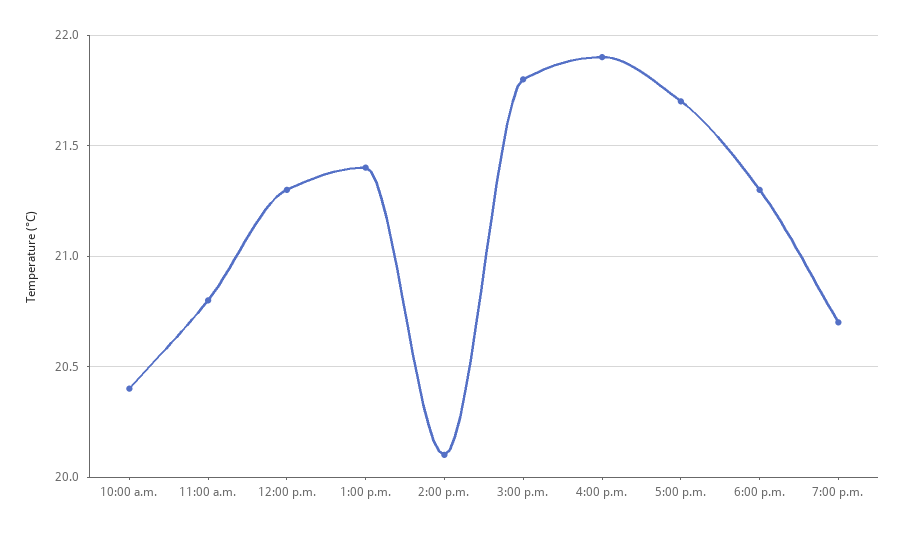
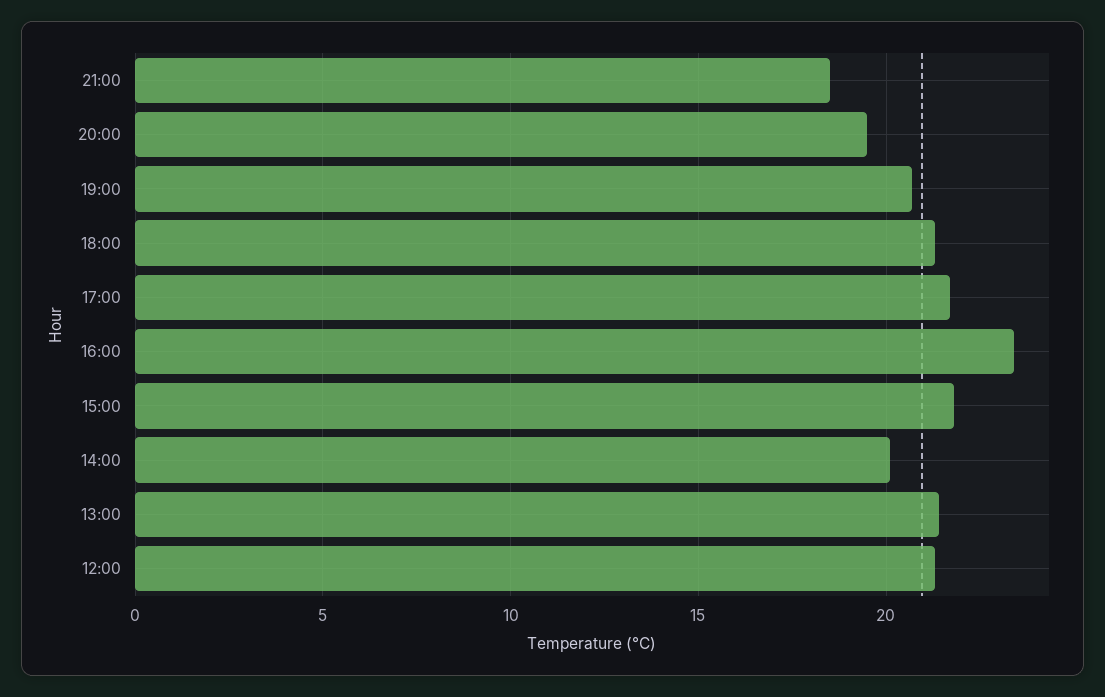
10:00 a.m.: 20.4 -> none
11:00 a.m.: 20.8 -> none
4:00 p.m.: 21.9 -> 23.5
21:00: none -> 18.5
20:00: none -> 19.5

